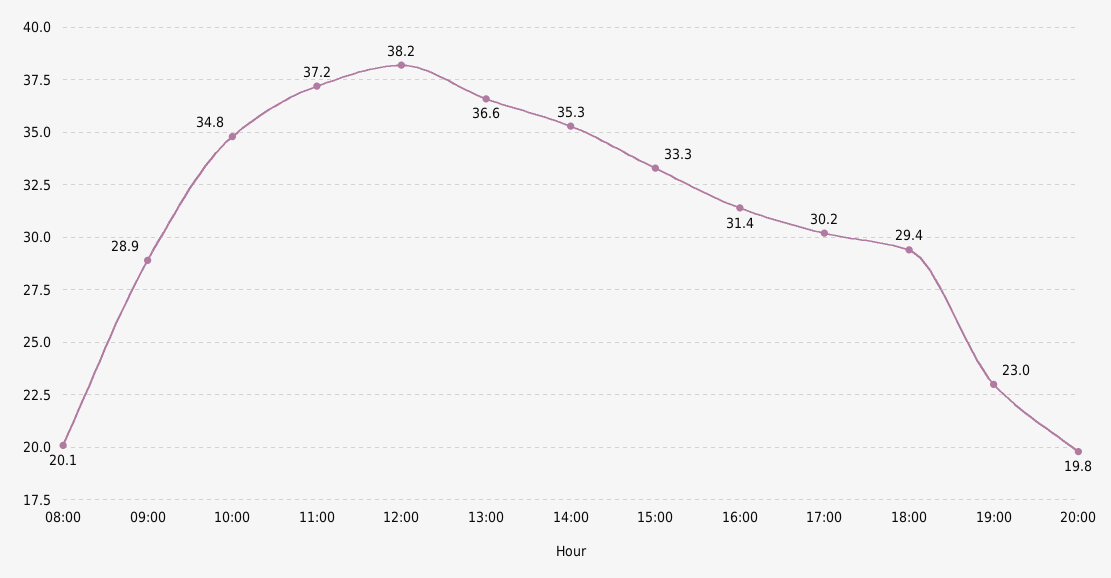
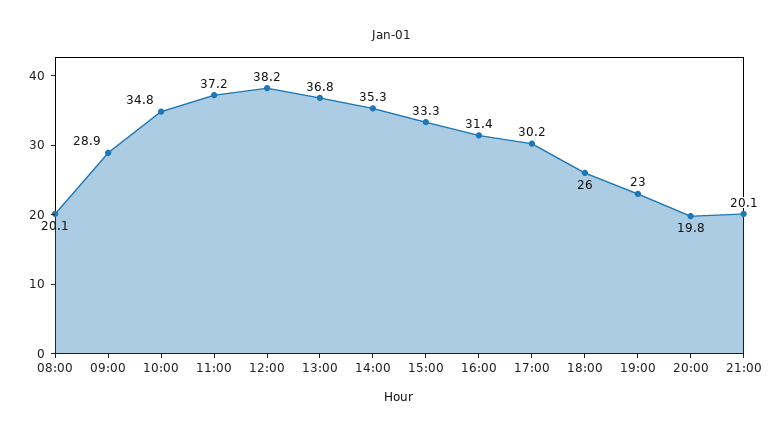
13:00: 36.6 -> 36.8
18:00: 29.4 -> 26
21:00: none -> 20.1

